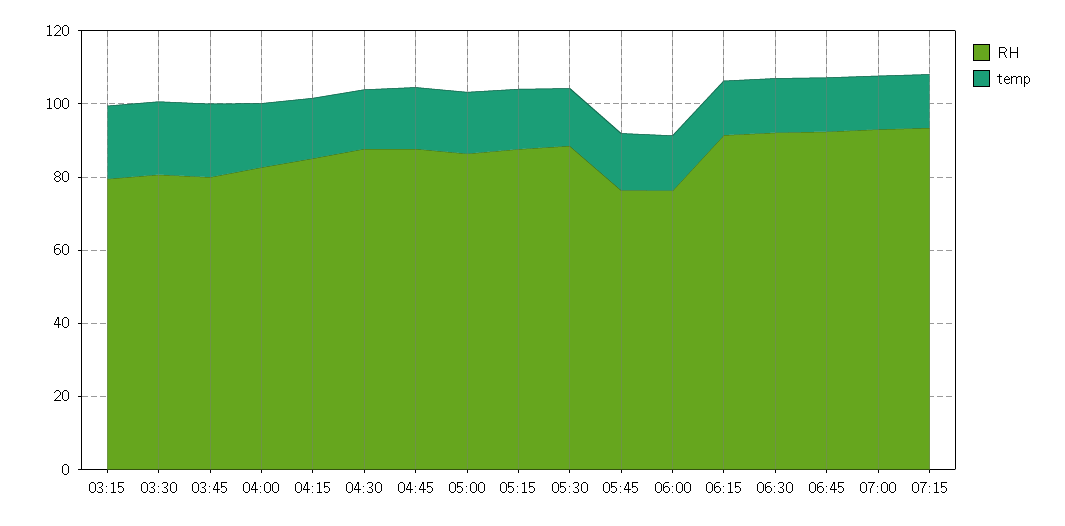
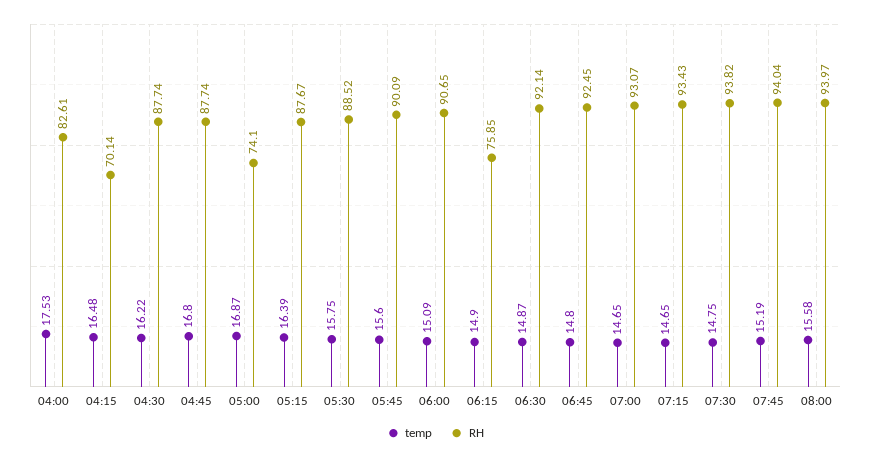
RH, 03:15: 80 -> none
temp, 03:15: 20 -> none
RH, 03:30: 80 -> none
temp, 03:30: 20 -> none
RH, 03:45: 80 -> none
temp, 03:45: 20 -> none
RH, 04:15: 85 -> 70.14
RH, 05:00: 85 -> 74.1
RH, 05:45: 75 -> 90.09
RH, 06:00: 75 -> 90.65
RH, 06:15: 90 -> 75.85
temp, 07:30: none -> 14.75
RH, 07:30: none -> 93.82
temp, 07:45: none -> 15.19
RH, 07:45: none -> 94.04
temp, 08:00: none -> 15.58
RH, 08:00: none -> 93.97

